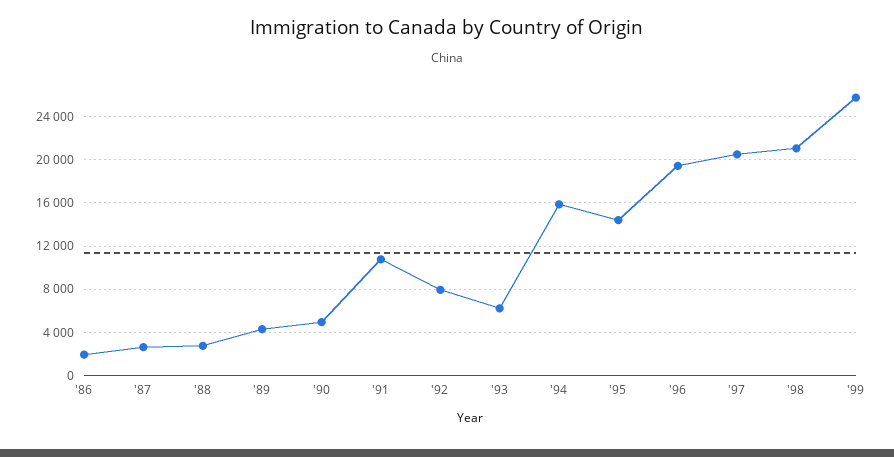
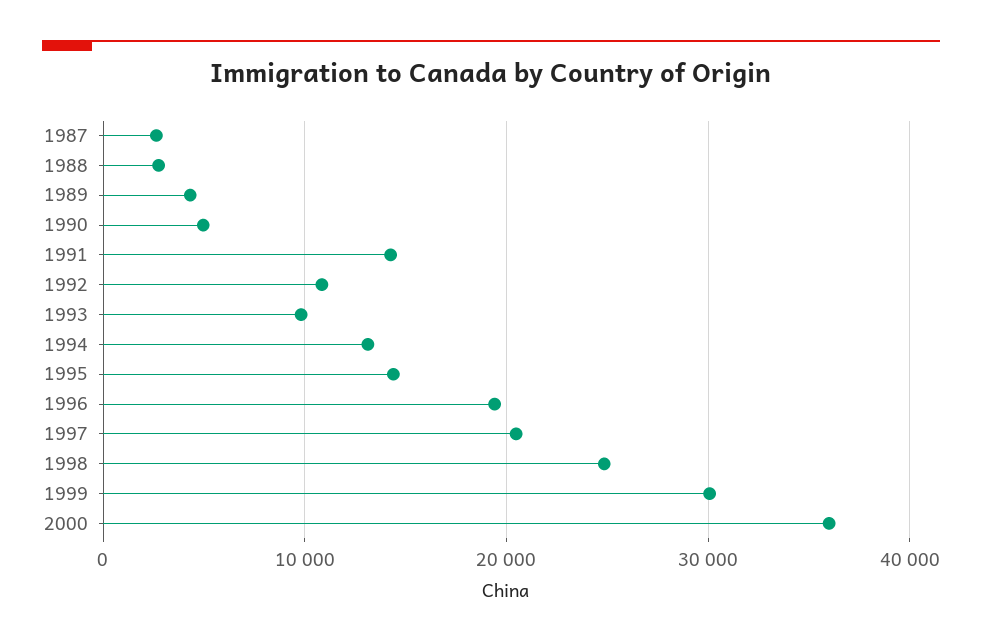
'86: 2000 -> none
'91: 11000 -> 14000
'92: 8000 -> 11000
'93: 6000 -> 10000
'94: 16000 -> 13000
'98: 21000 -> 25000
'99: 26000 -> 30000
2000: none -> 36000

